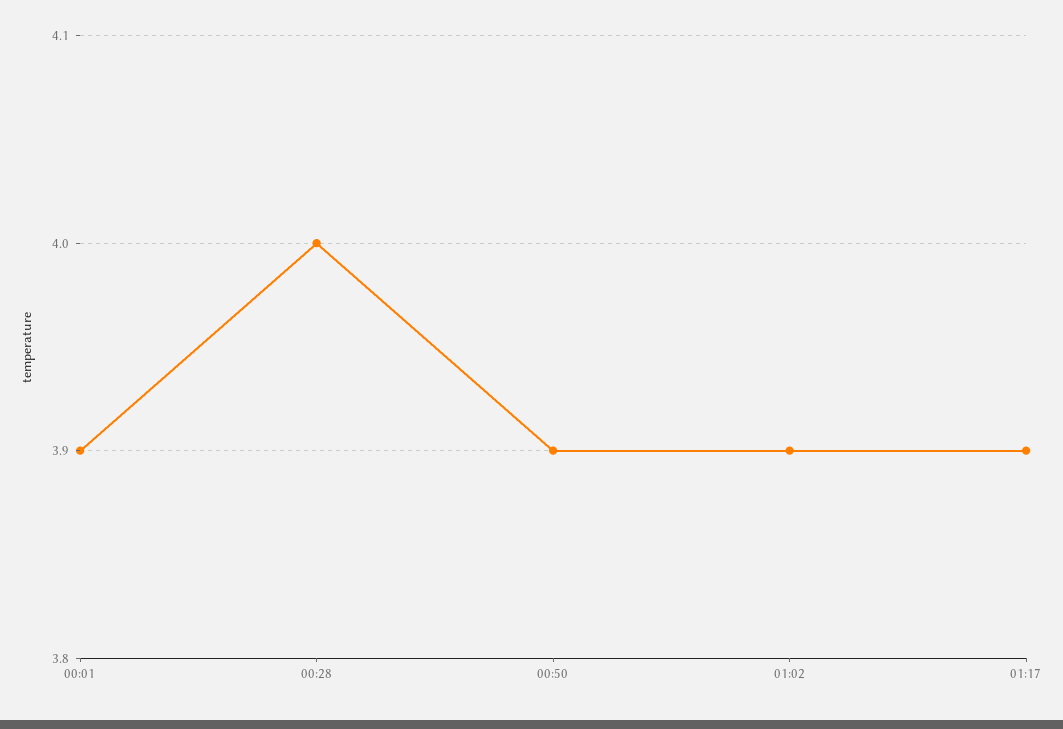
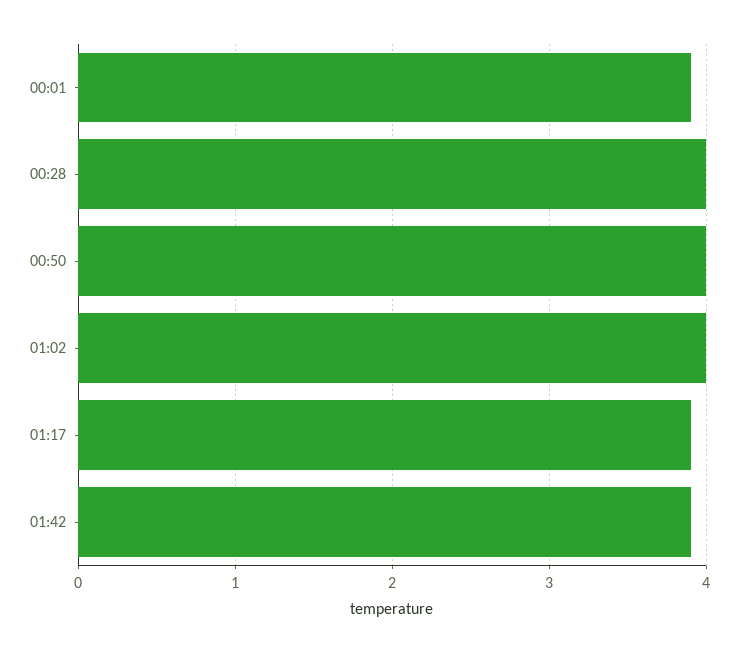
00:50: 3.9 -> 4
01:02: 3.9 -> 4
01:42: none -> 3.9

